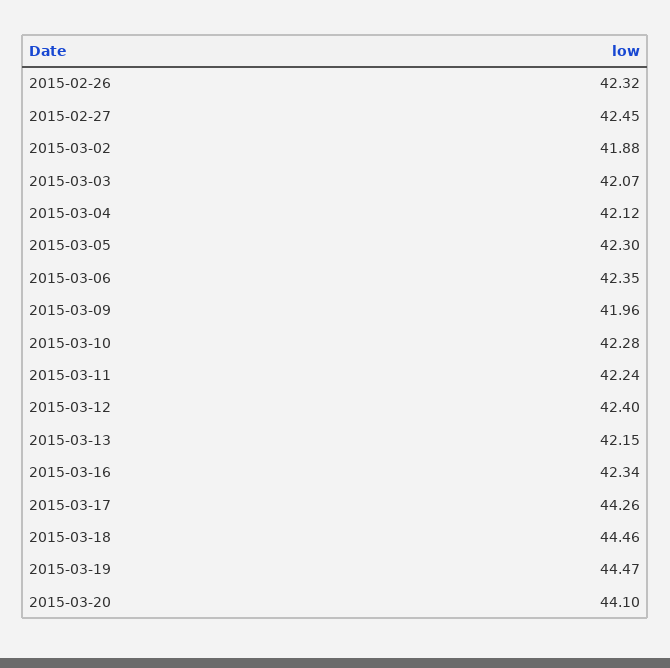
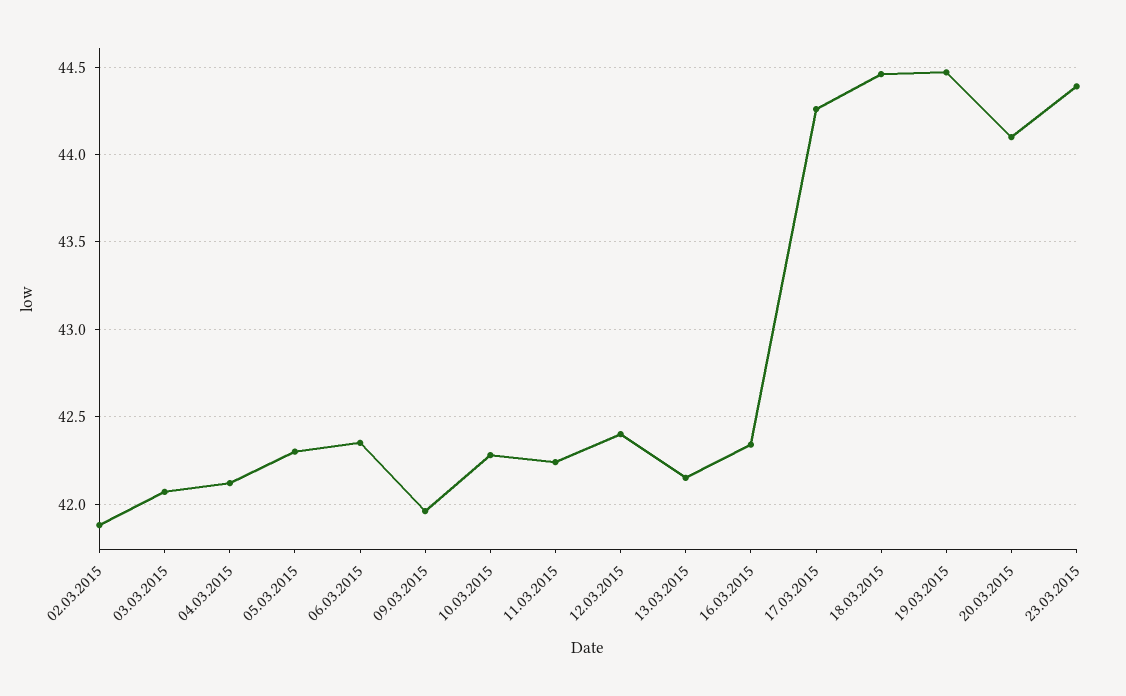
2015-02-26: 42.32 -> none
2015-02-27: 42.45 -> none
23.03.2015: none -> 44.4

